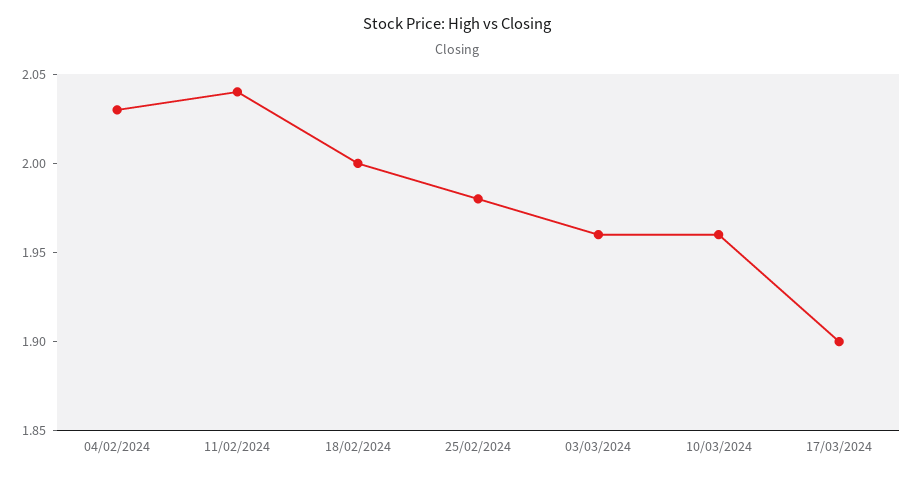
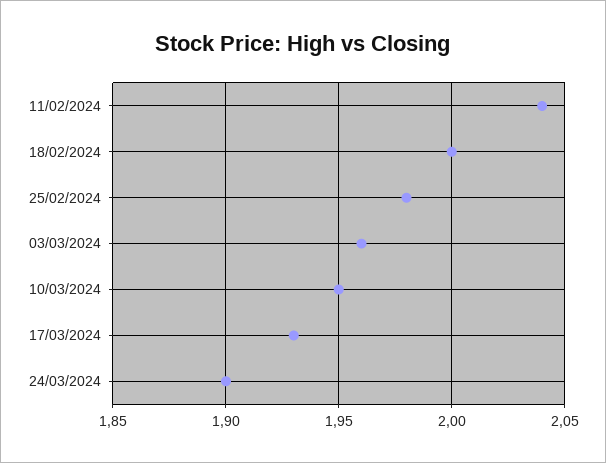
04/02/2024: 2.03 -> none
10/03/2024: 1.96 -> 1.95
17/03/2024: 1.9 -> 1.93
24/03/2024: none -> 1.9

